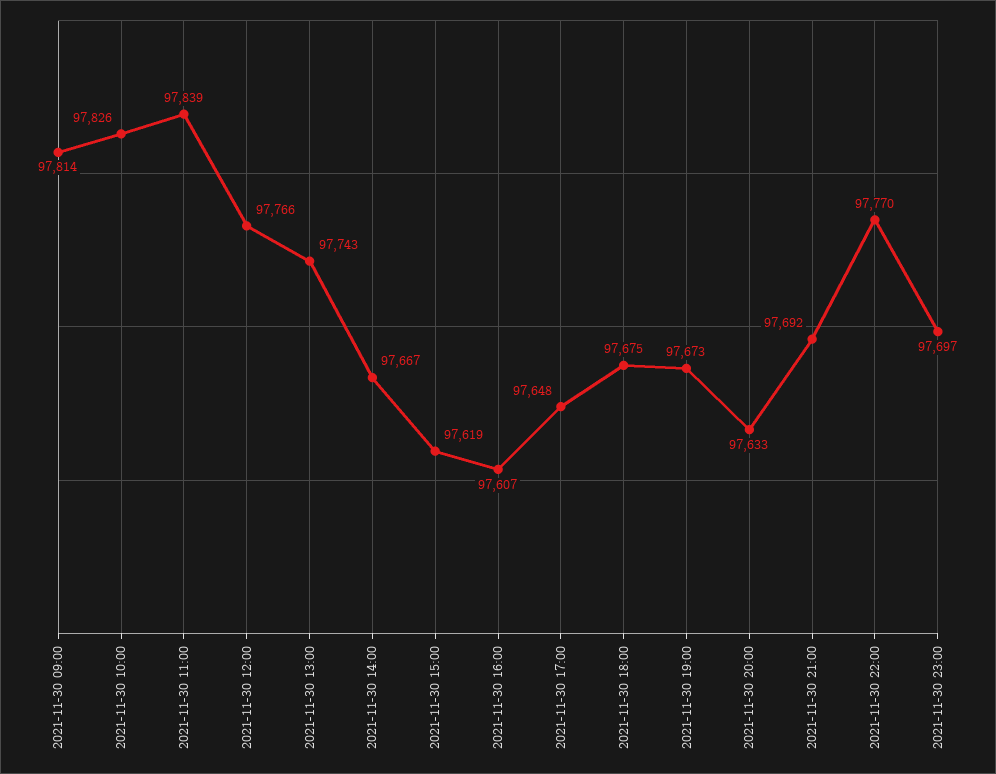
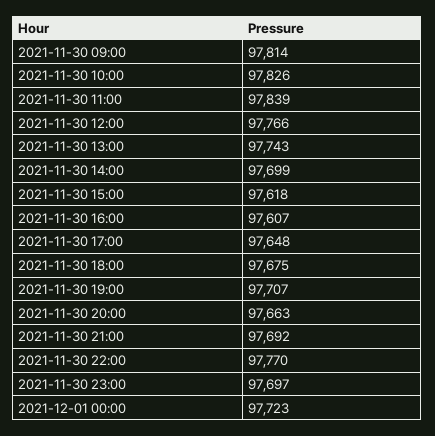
2021-11-30 14:00: 97667 -> 97699
2021-11-30 15:00: 97619 -> 97618
2021-11-30 19:00: 97673 -> 97707
2021-11-30 20:00: 97633 -> 97663
2021-12-01 00:00: none -> 97723

